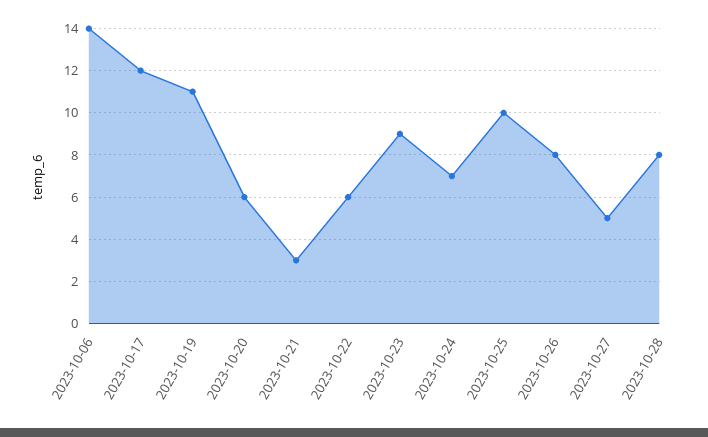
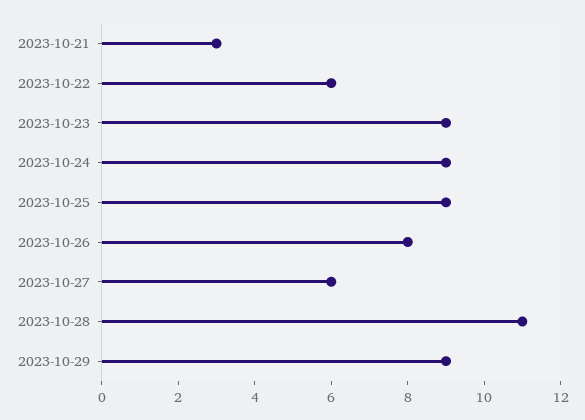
2023-10-06: 14 -> none
2023-10-17: 12 -> none
2023-10-19: 11 -> none
2023-10-20: 6 -> none
2023-10-24: 7 -> 9
2023-10-25: 10 -> 9
2023-10-27: 5 -> 6
2023-10-28: 8 -> 11
2023-10-29: none -> 9

